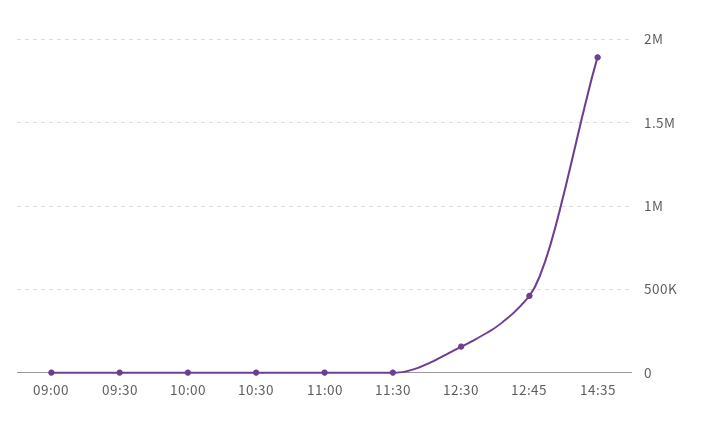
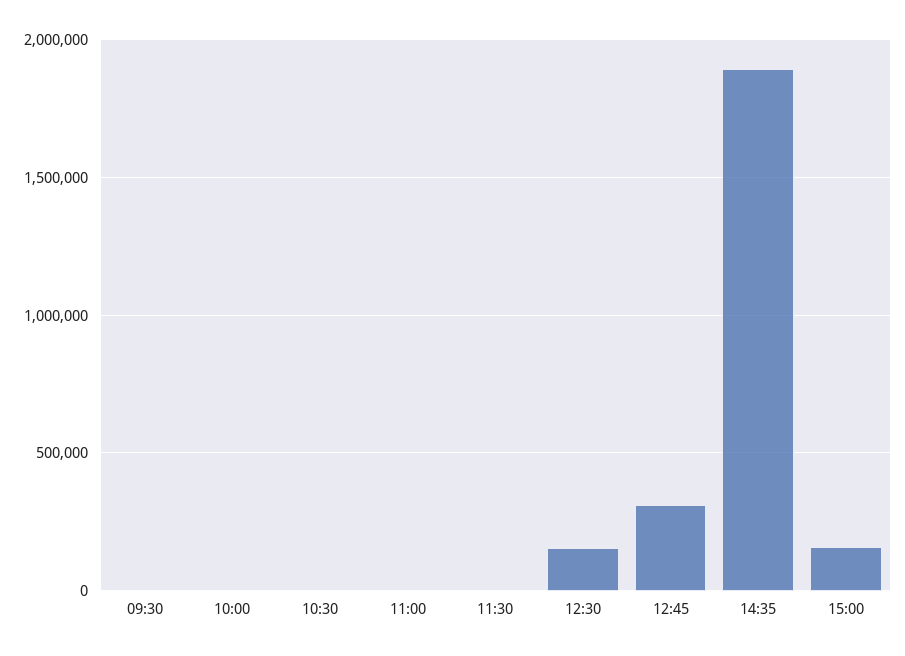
09:00: 0 -> none
12:45: 450000 -> 300000
15:00: none -> 150000

